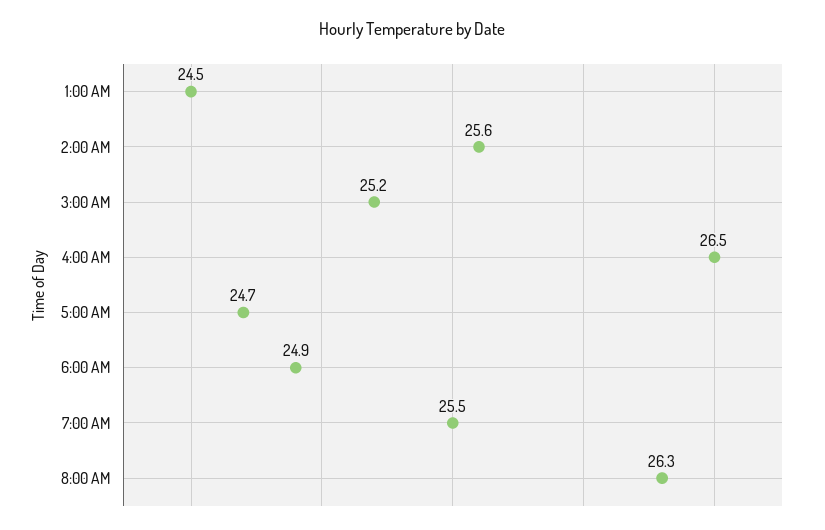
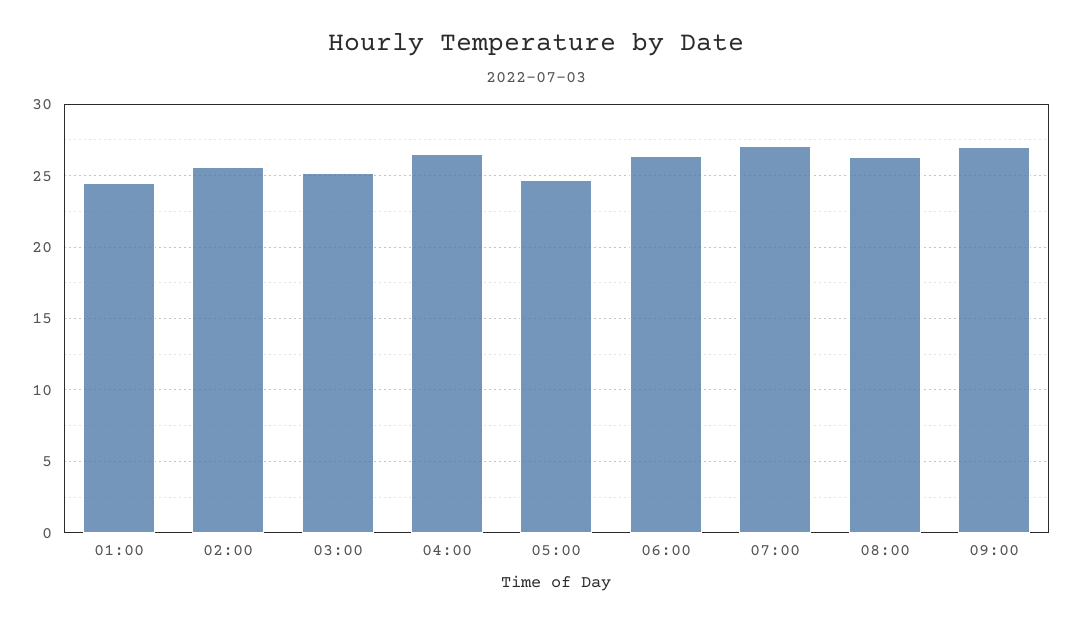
6:00 AM: 24.9 -> 26.5
7:00 AM: 25.5 -> 27
09:00: none -> 27

